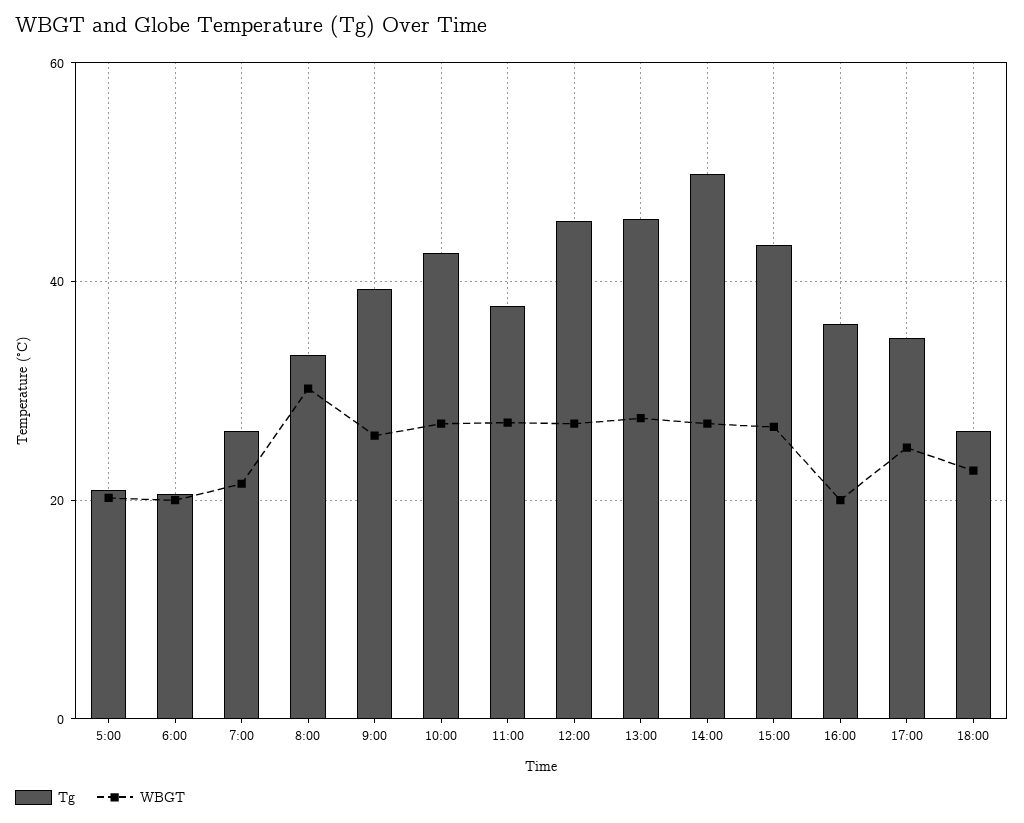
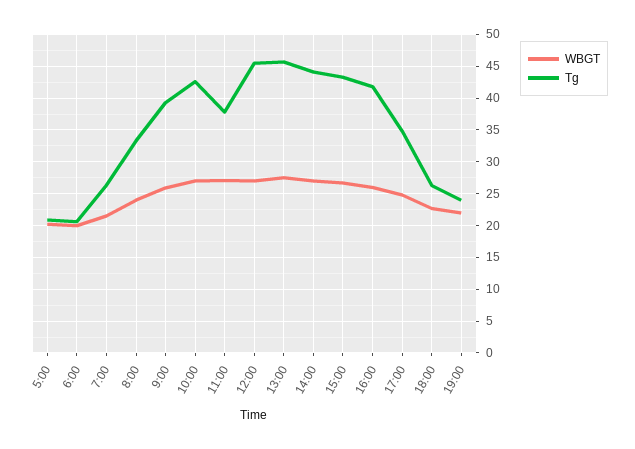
WBGT, 8:00: 30 -> 24
Tg, 14:00: 50 -> 44
Tg, 16:00: 36 -> 42
WBGT, 16:00: 20 -> 26
WBGT, 19:00: none -> 22
Tg, 19:00: none -> 24

